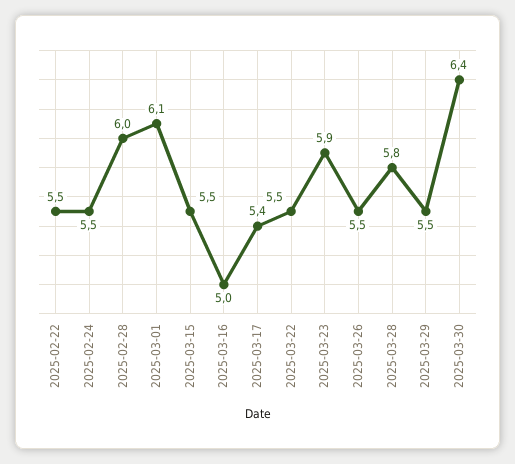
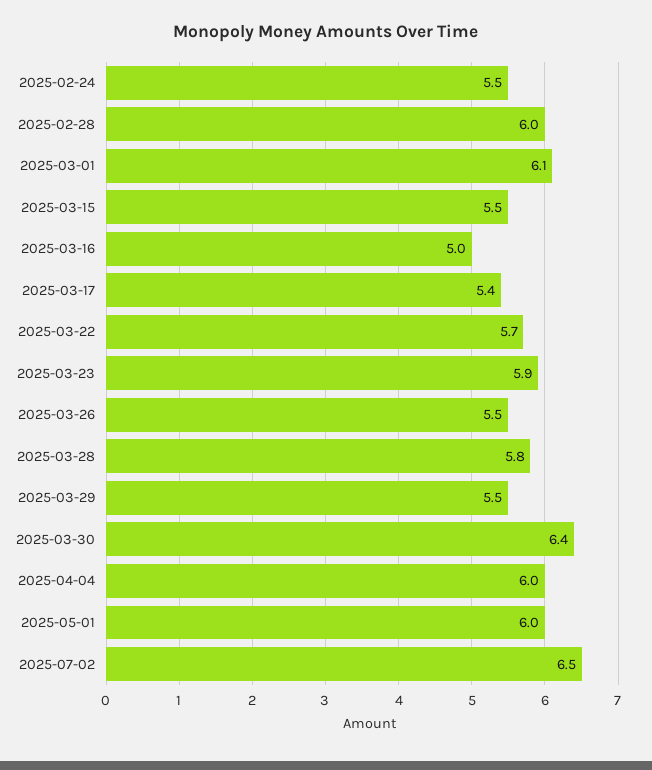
2025-02-22: 5.5 -> none
2025-03-22: 5.5 -> 5.7
2025-04-04: none -> 6
2025-05-01: none -> 6
2025-07-02: none -> 6.5

